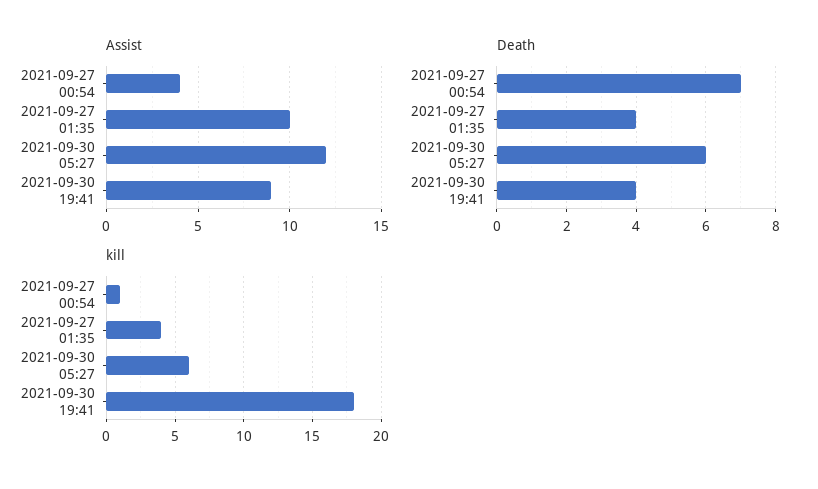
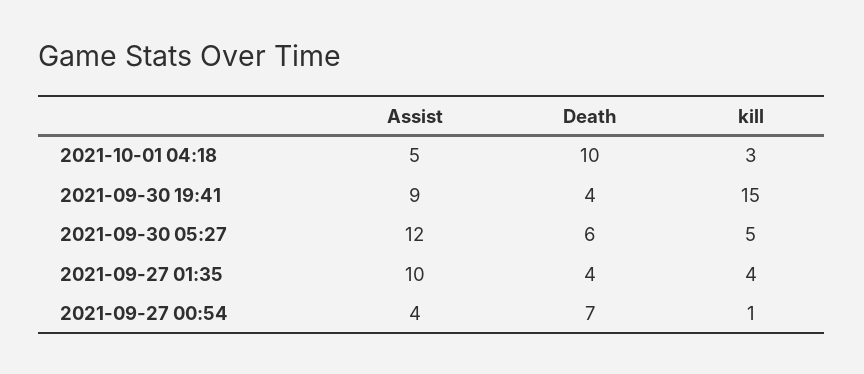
kill, 2021-09-30 05:27: 6 -> 5
kill, 2021-09-30 19:41: 18 -> 15
Assist, 2021-10-01 04:18: none -> 5
Death, 2021-10-01 04:18: none -> 10
kill, 2021-10-01 04:18: none -> 3

